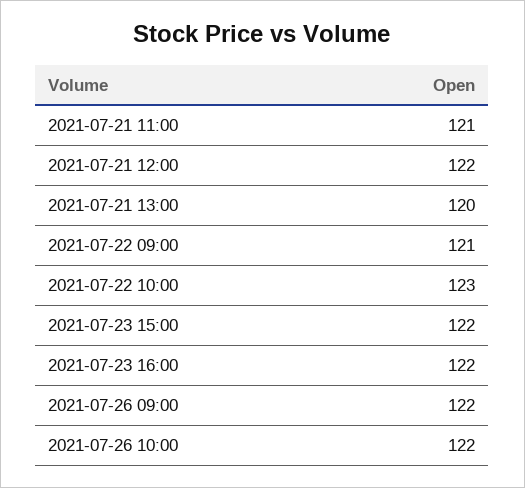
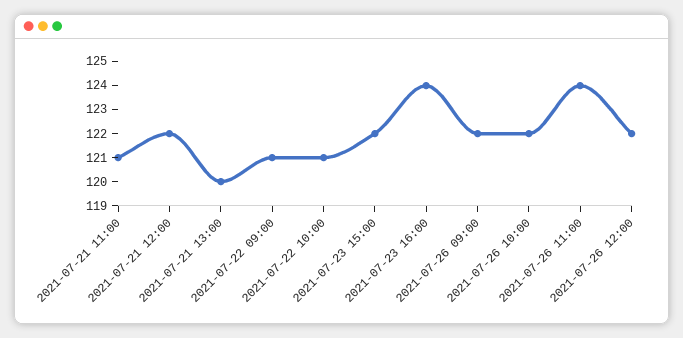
2021-07-22 10:00: 123 -> 121
2021-07-23 16:00: 122 -> 124
2021-07-26 11:00: none -> 124
2021-07-26 12:00: none -> 122

